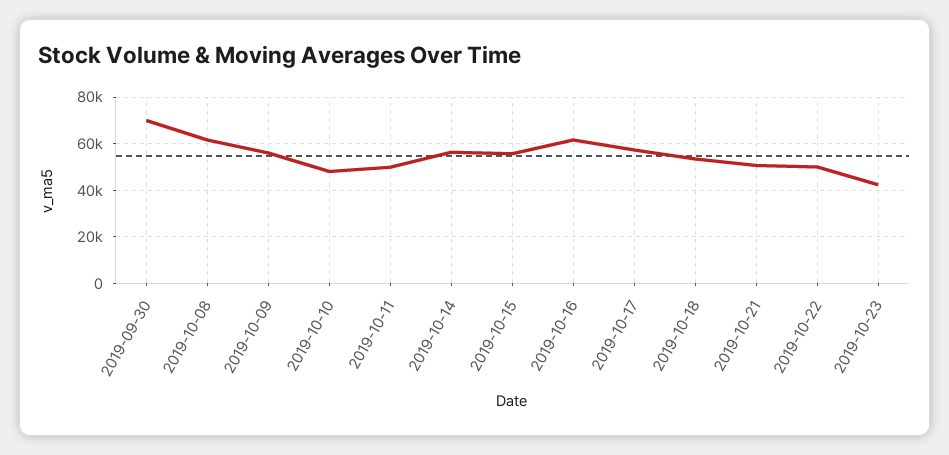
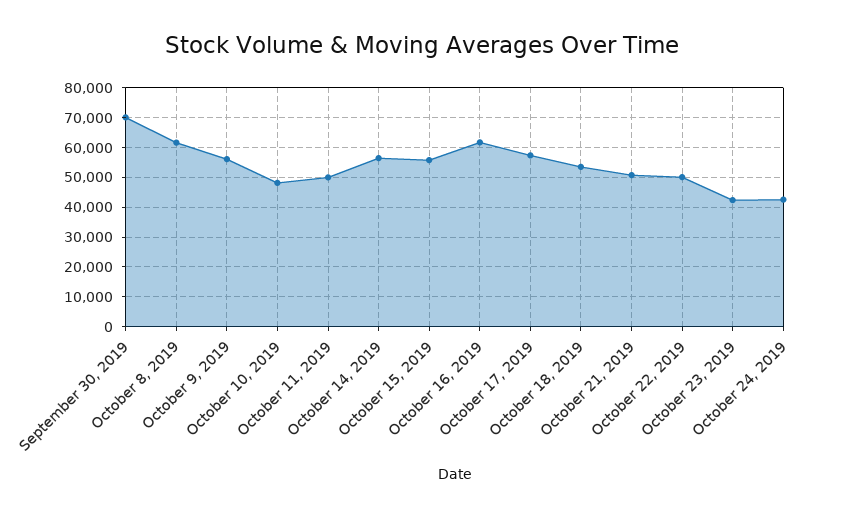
October 24, 2019: none -> 42500

